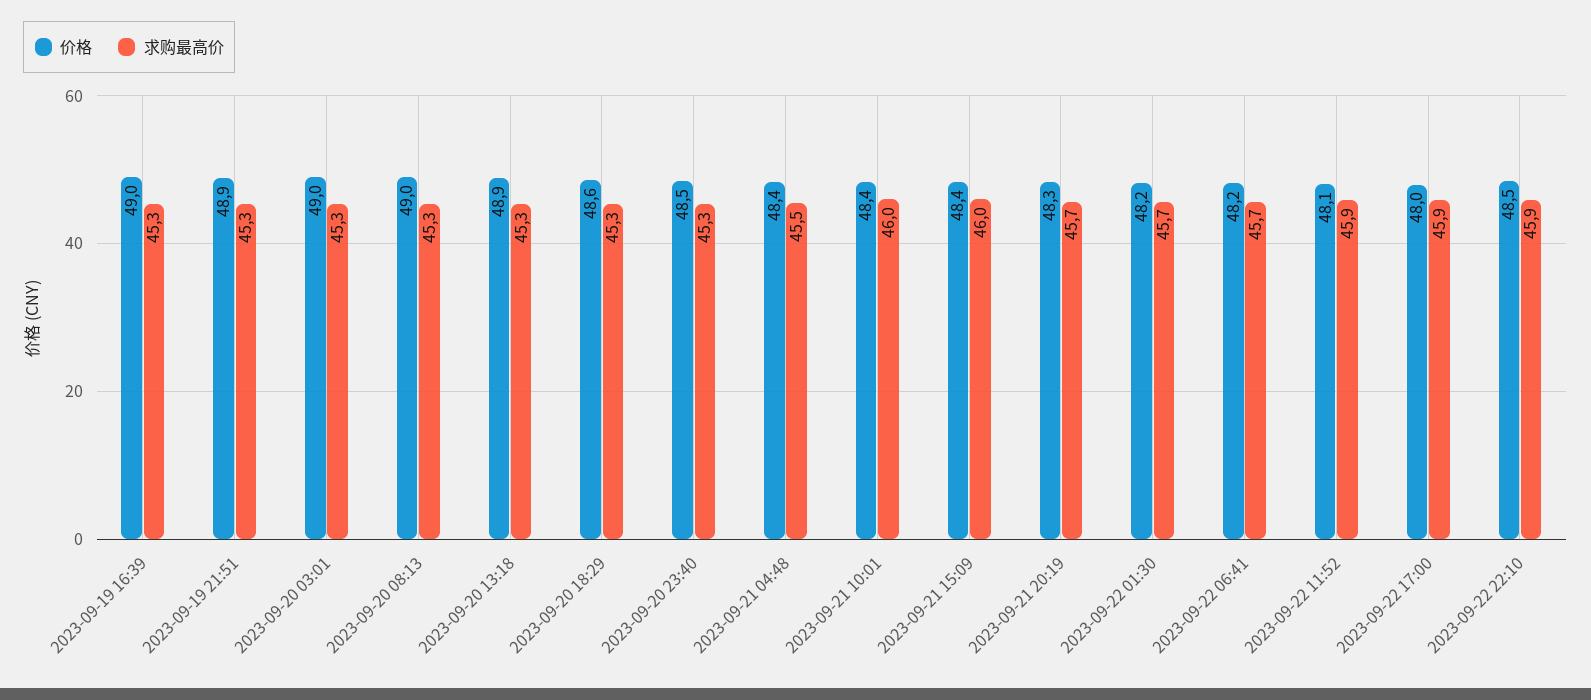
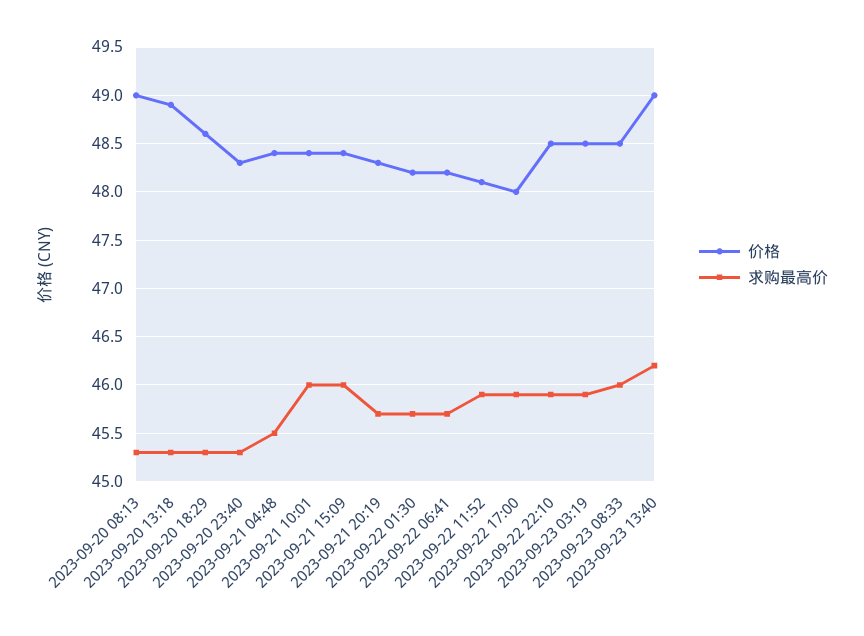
价格, 2023-09-19 16:39: 49 -> none
求购最高价, 2023-09-19 16:39: 45.3 -> none
价格, 2023-09-19 21:51: 48.9 -> none
求购最高价, 2023-09-19 21:51: 45.3 -> none
价格, 2023-09-20 03:01: 49 -> none
求购最高价, 2023-09-20 03:01: 45.3 -> none
价格, 2023-09-20 23:40: 48.5 -> 48.3
价格, 2023-09-23 03:19: none -> 48.5
求购最高价, 2023-09-23 03:19: none -> 45.9
价格, 2023-09-23 08:33: none -> 48.5
求购最高价, 2023-09-23 08:33: none -> 46
价格, 2023-09-23 13:40: none -> 49
求购最高价, 2023-09-23 13:40: none -> 46.2

